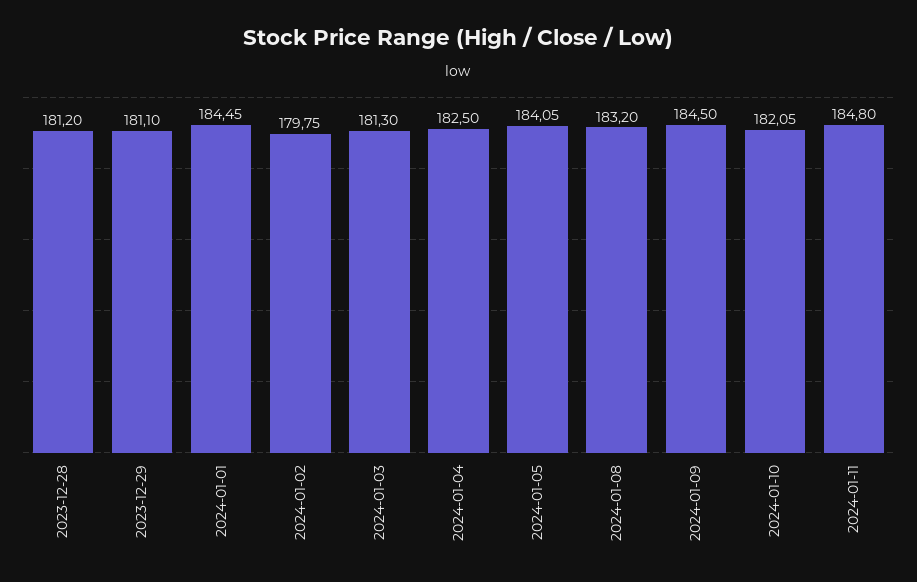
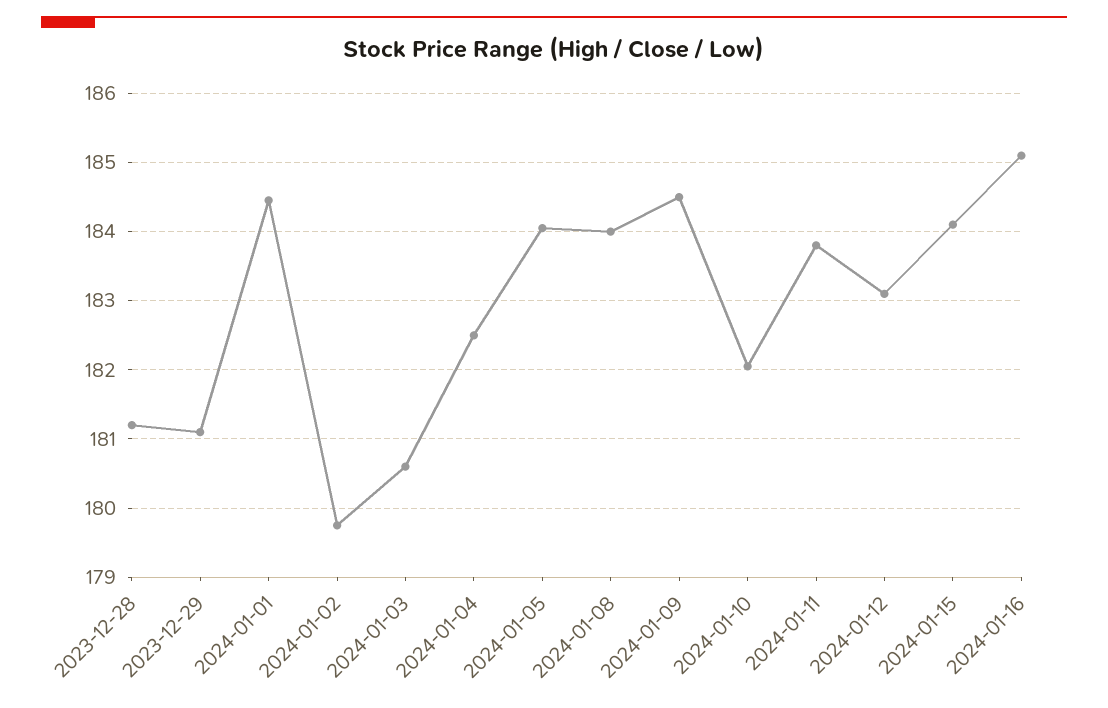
2024-01-03: 181.3 -> 180.6
2024-01-08: 183.2 -> 184
2024-01-11: 184.8 -> 183.8
2024-01-12: none -> 183.1
2024-01-15: none -> 184.1
2024-01-16: none -> 185.1

